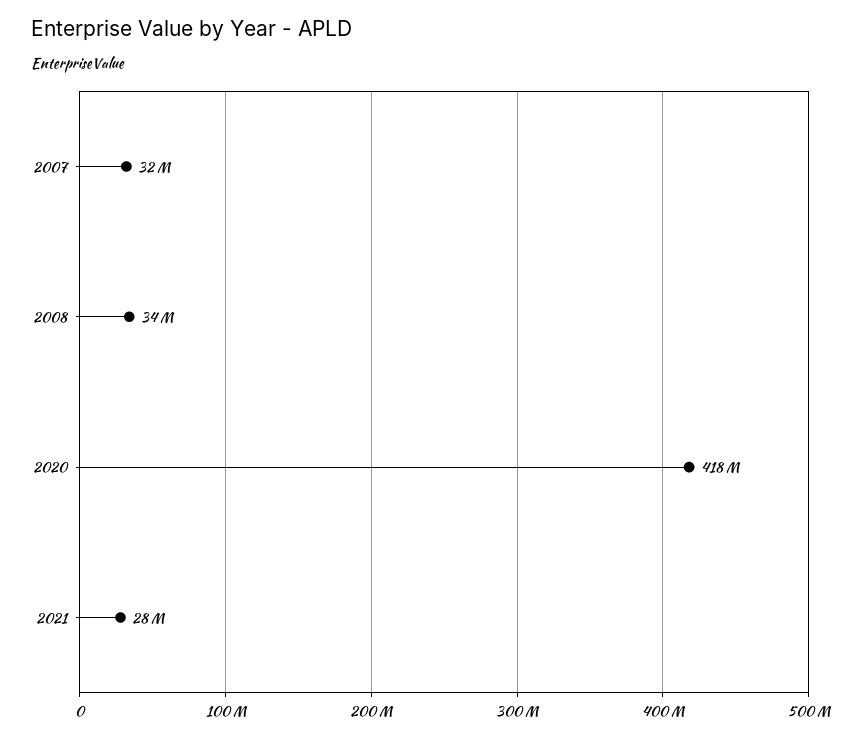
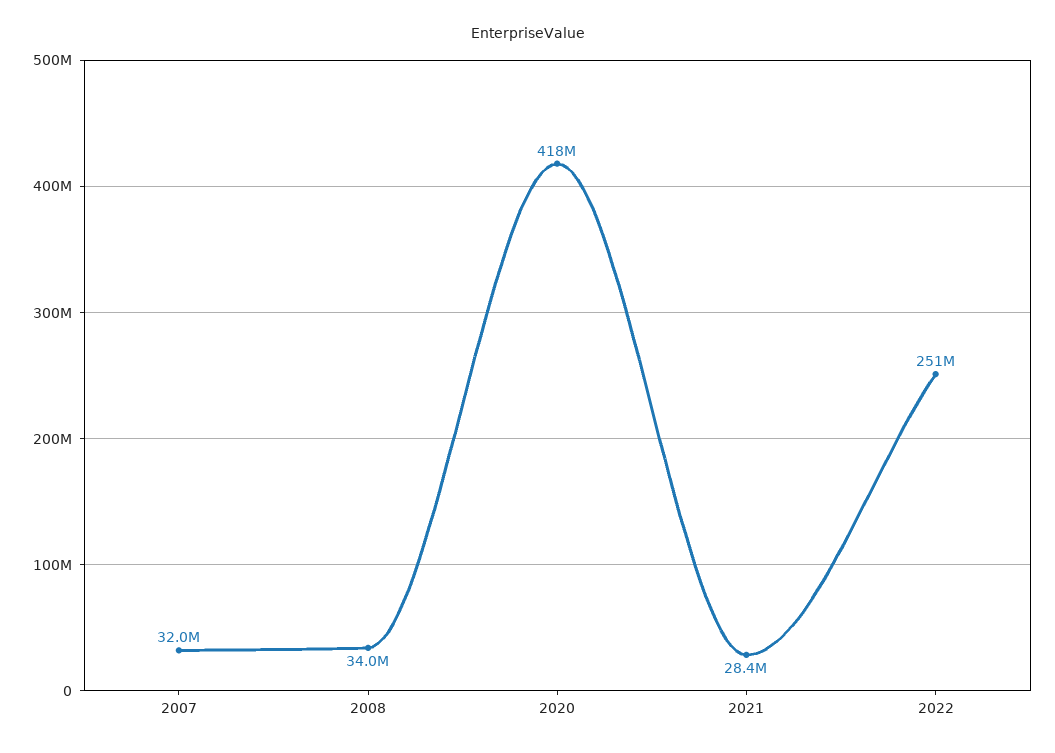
2022: none -> 251000000

